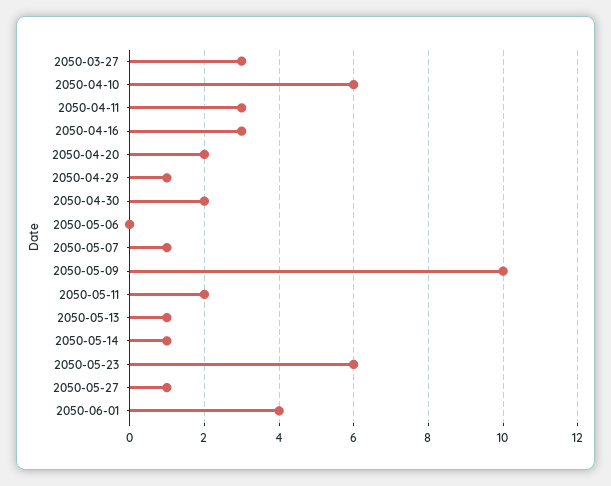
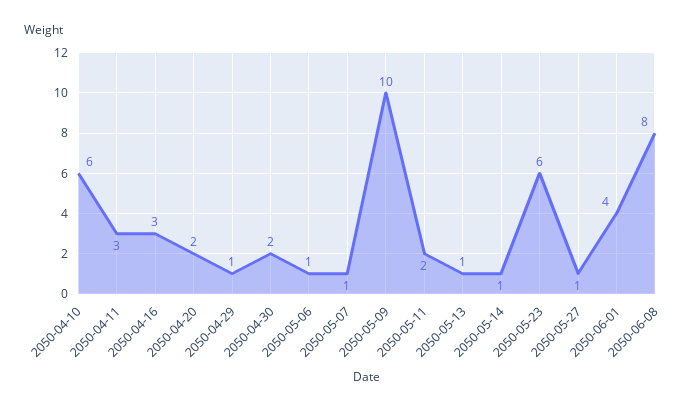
2050-03-27: 3 -> none
2050-05-06: 0 -> 1
2050-06-08: none -> 8

